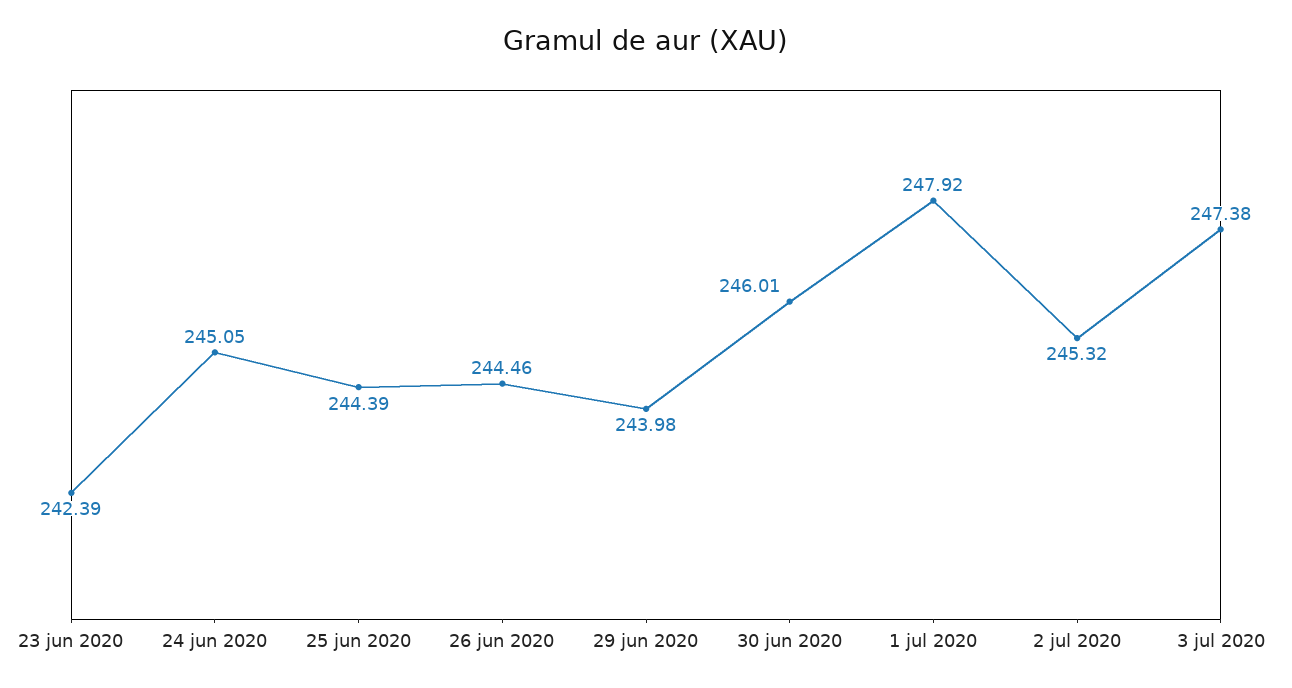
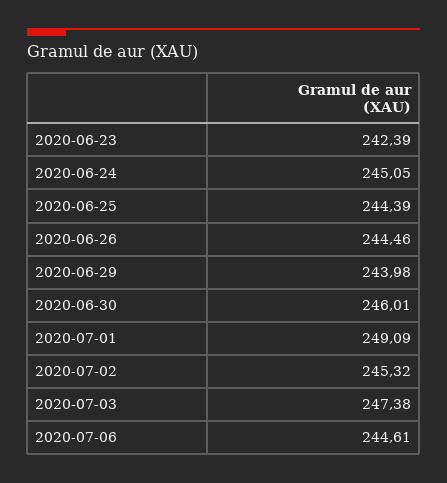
1 jul 2020: 247.92 -> 249.09
2020-07-06: none -> 244.61

